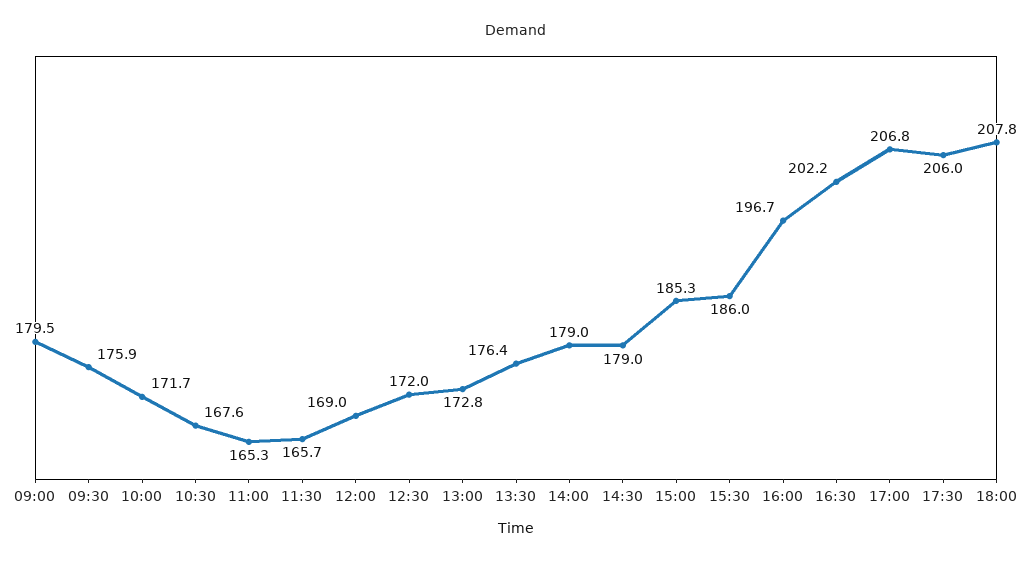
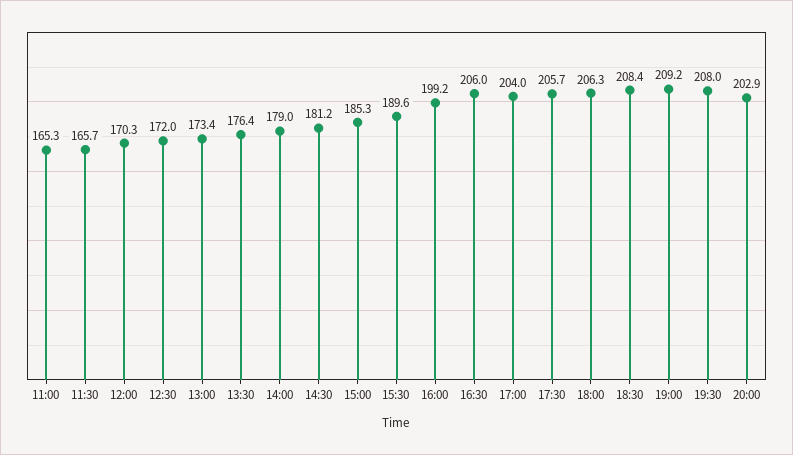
09:00: 179.5 -> none
09:30: 175.9 -> none
10:00: 171.7 -> none
10:30: 167.6 -> none
12:00: 169 -> 170.3
13:00: 172.8 -> 173.4
14:30: 179 -> 181.2
15:30: 186 -> 189.6
16:00: 196.7 -> 199.2
16:30: 202.2 -> 206
17:00: 206.8 -> 204
17:30: 206 -> 205.7
18:00: 207.8 -> 206.3
18:30: none -> 208.4
19:00: none -> 209.2
19:30: none -> 208
20:00: none -> 202.9

